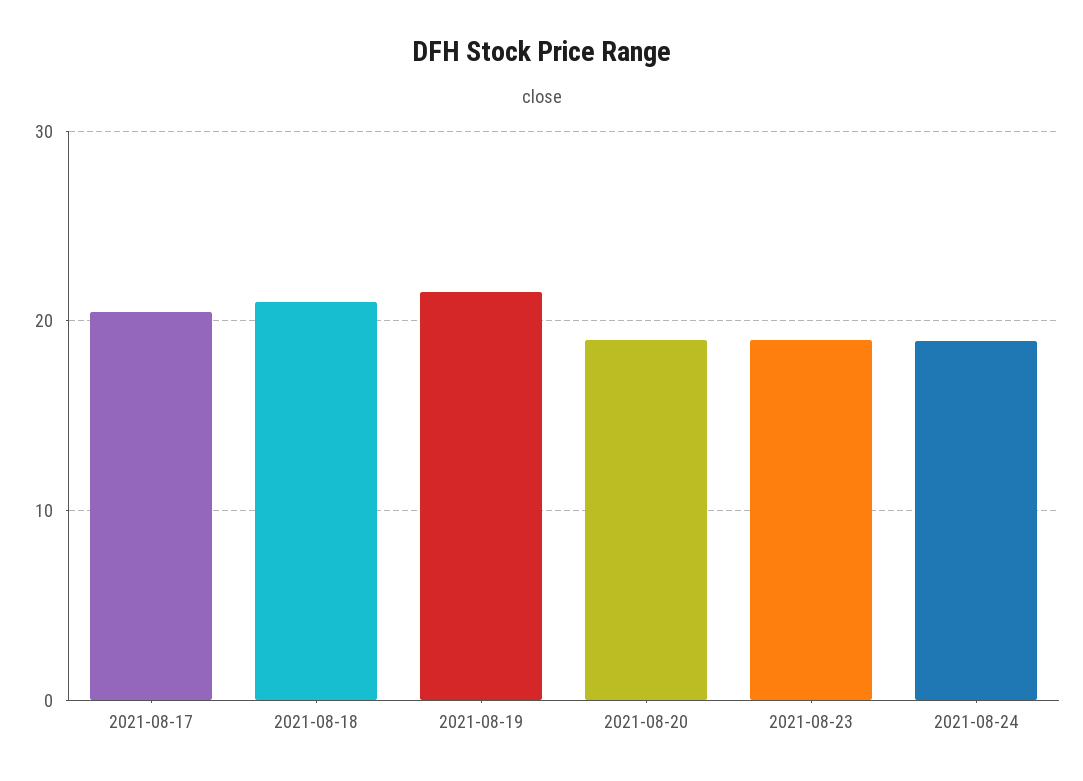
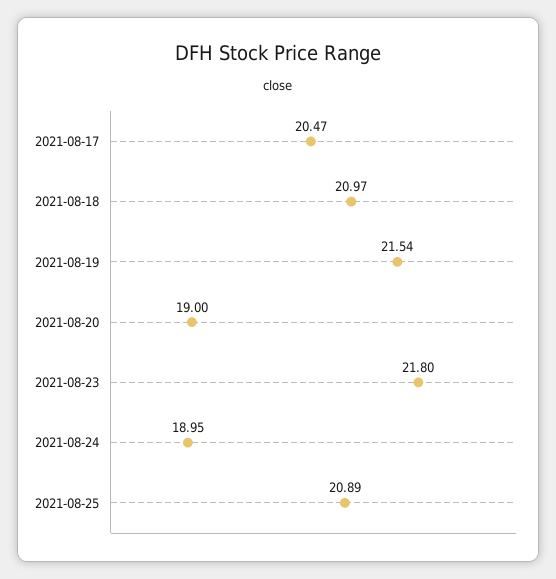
2021-08-23: 19 -> 21.8
2021-08-25: none -> 20.89

